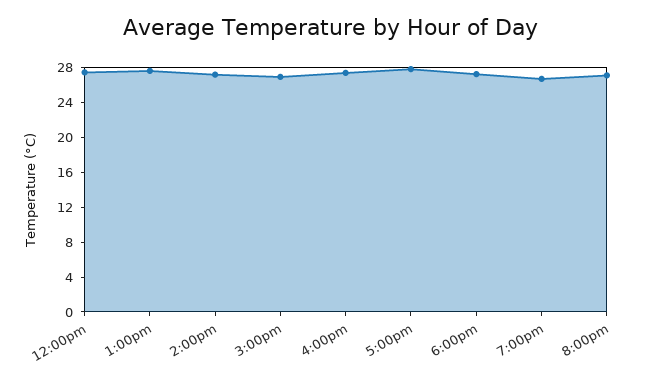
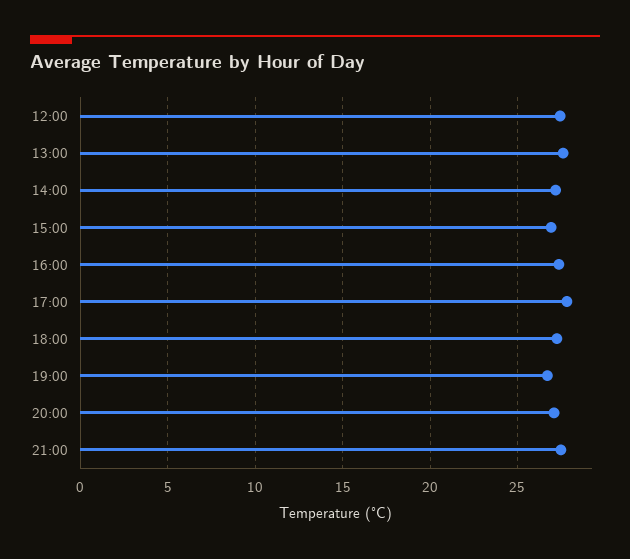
21:00: none -> 27.5

